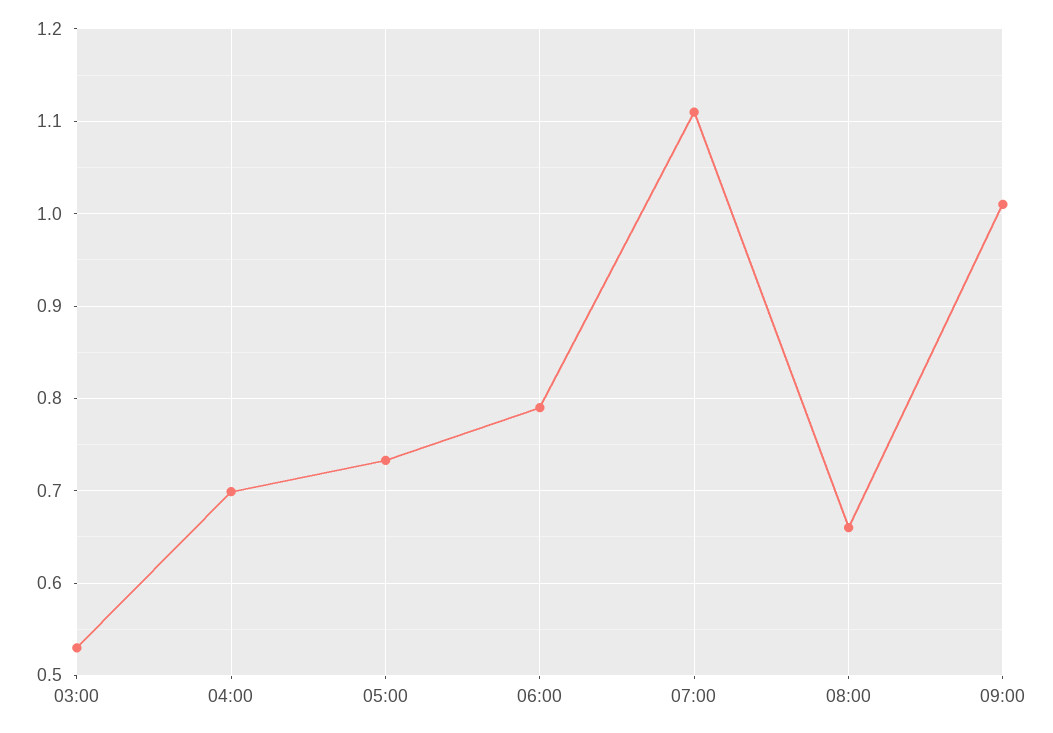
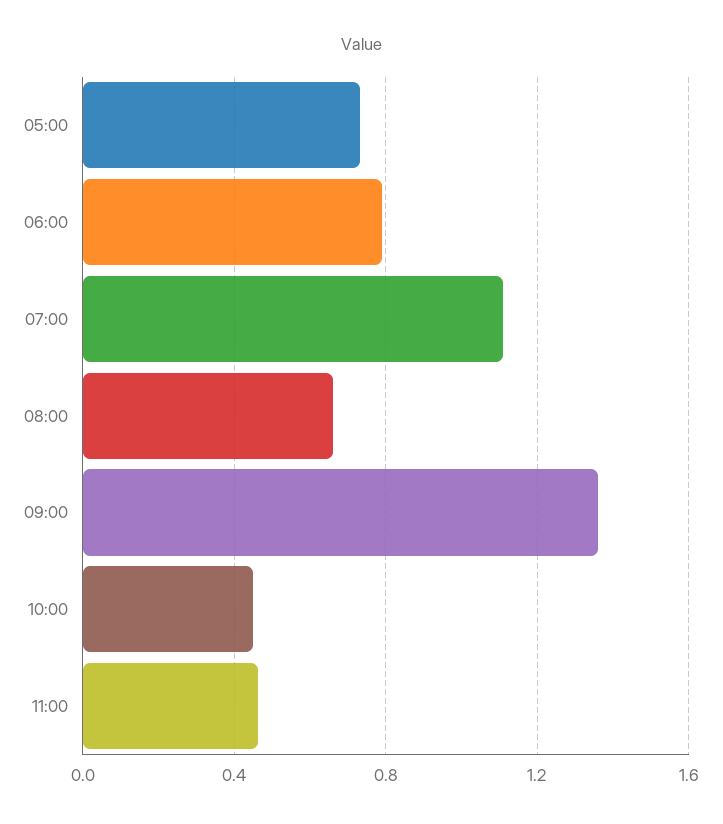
03:00: 0.53 -> none
04:00: 0.7 -> none
09:00: 1.01 -> 1.35
10:00: none -> 0.45
11:00: none -> 0.45

